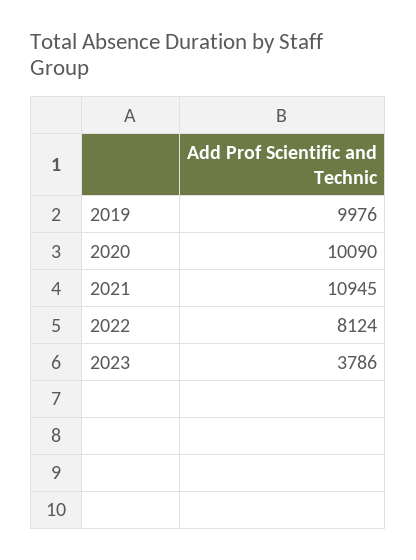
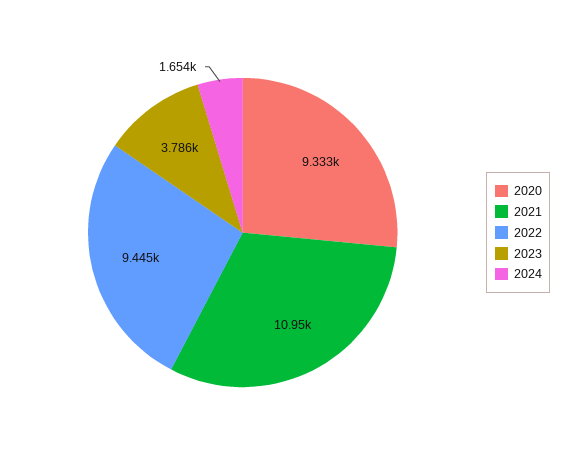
2019: 9976 -> none
2020: 10090 -> 9333
2022: 8124 -> 9445
2024: none -> 1654

